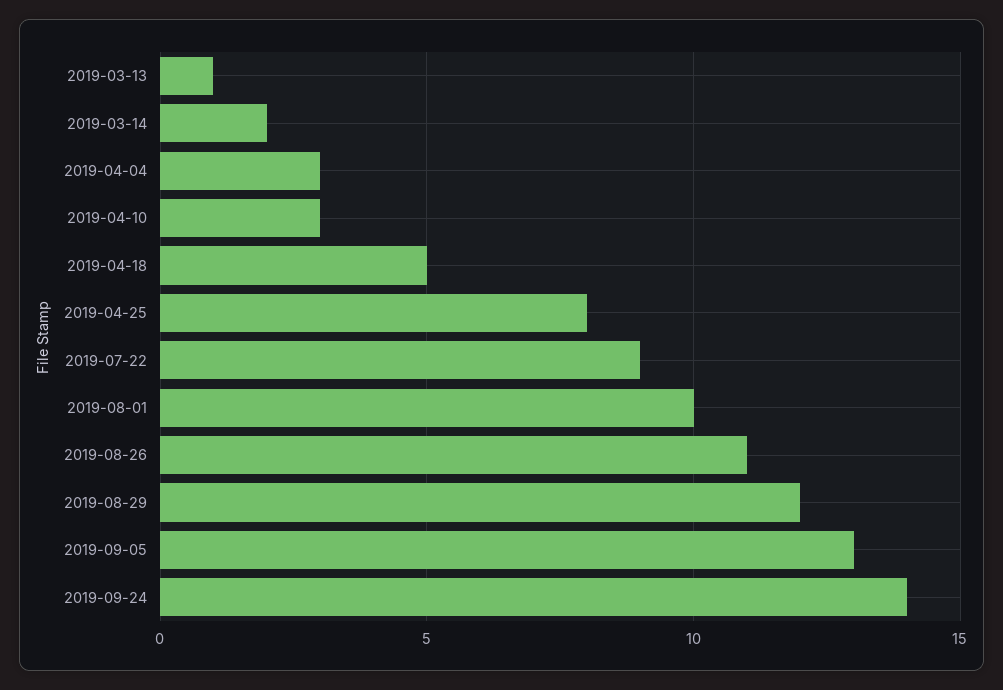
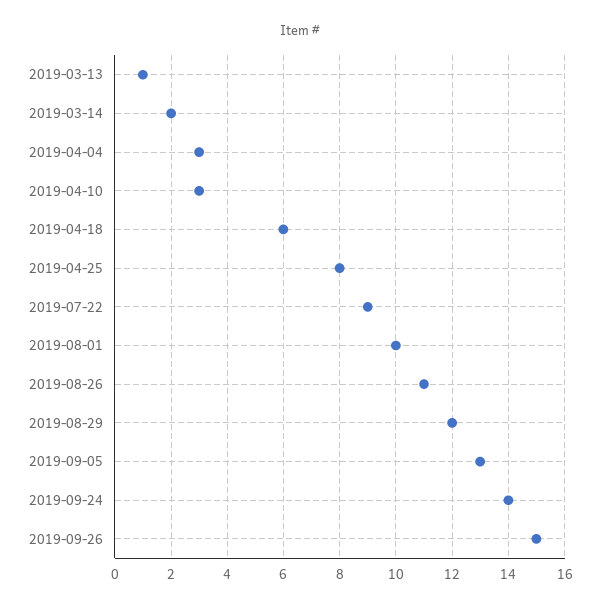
2019-04-18: 5 -> 6
2019-09-26: none -> 15

